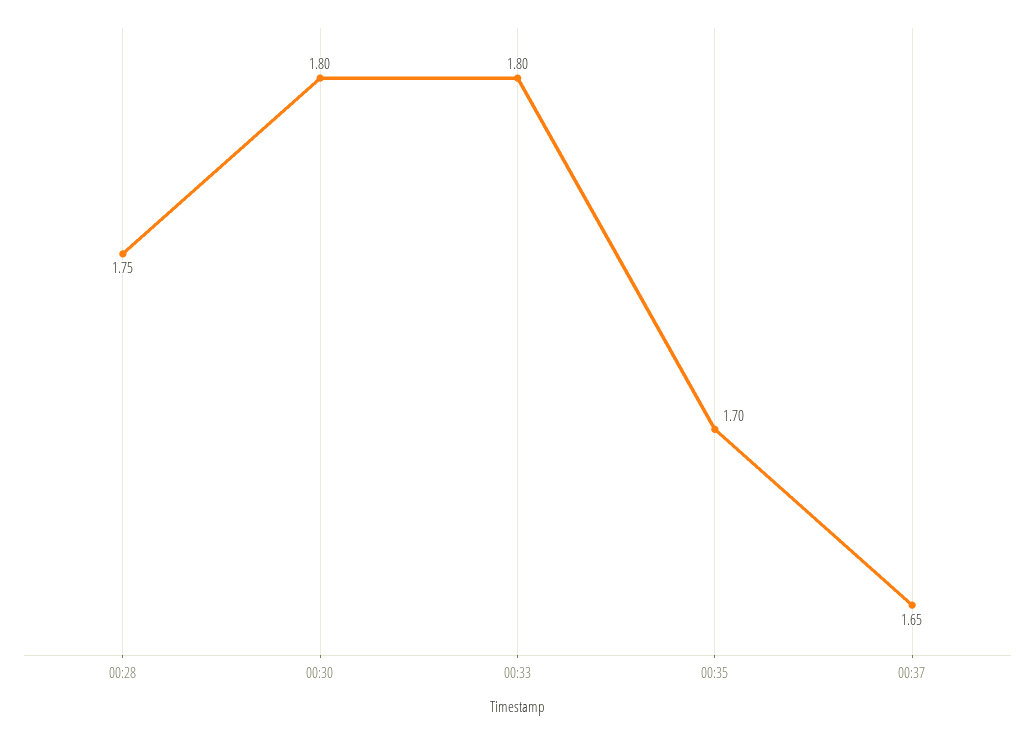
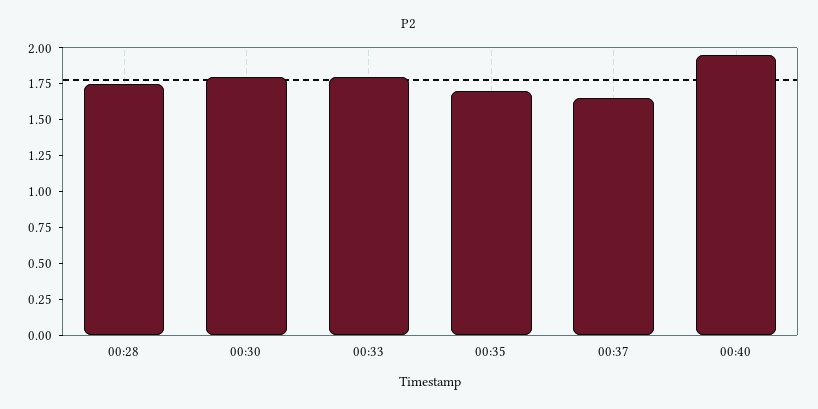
00:40: none -> 2

